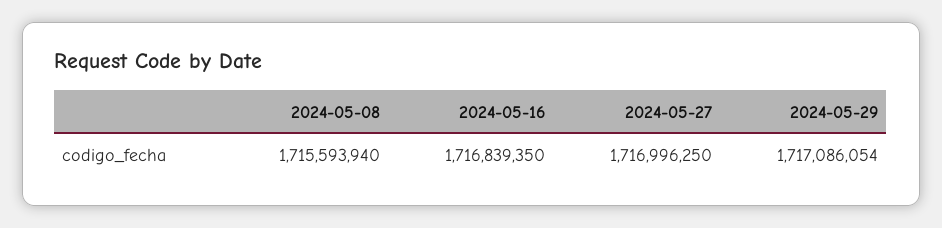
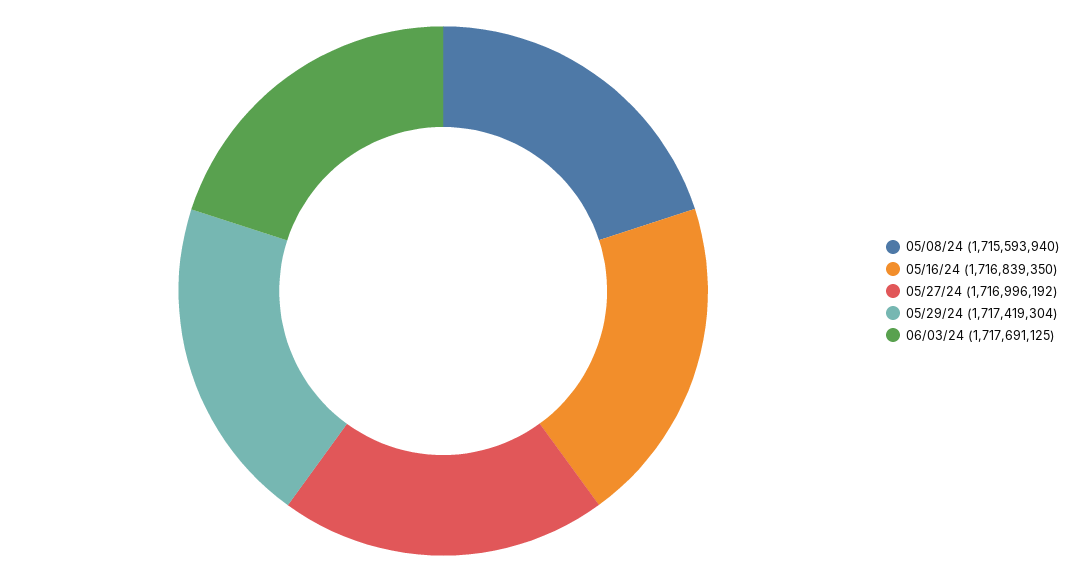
2024-05-27: 1716996250 -> 1716996192
2024-05-29: 1717086054 -> 1717419304
06/03/24: none -> 1717691125

